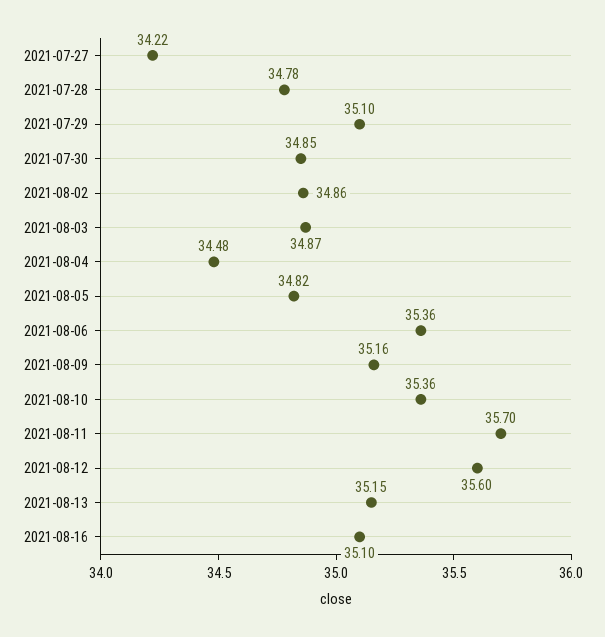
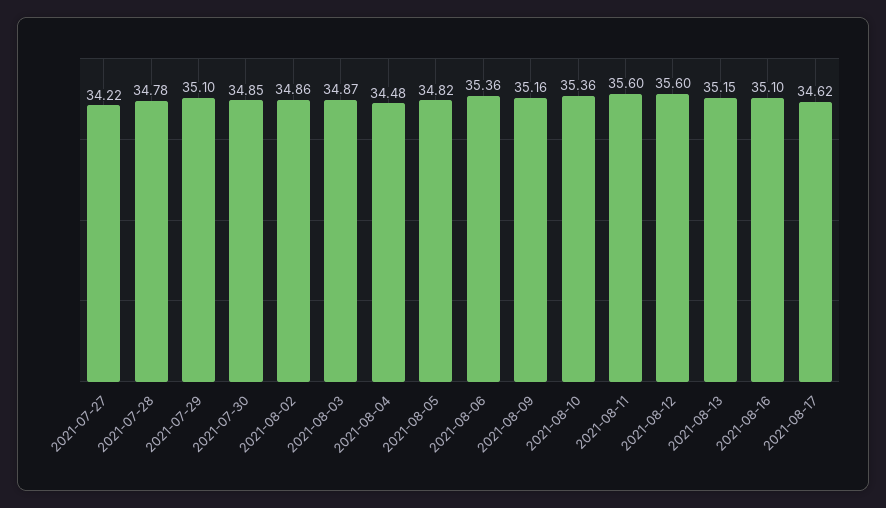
2021-08-11: 35.7 -> 35.6
2021-08-17: none -> 34.62

